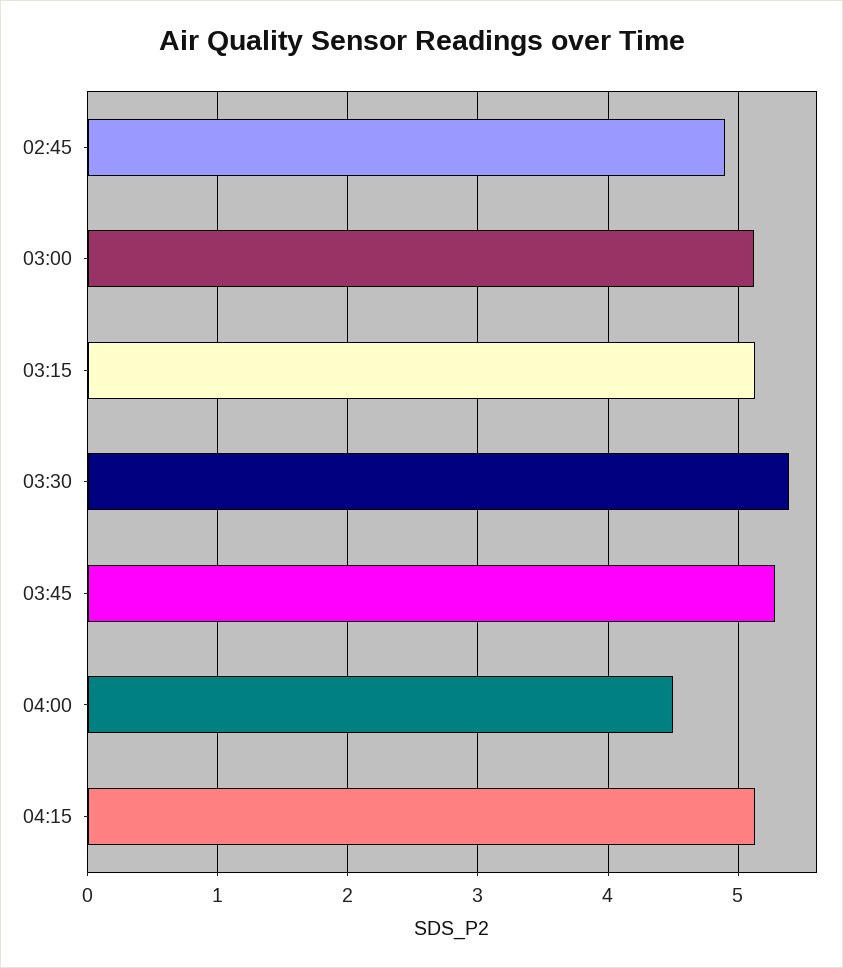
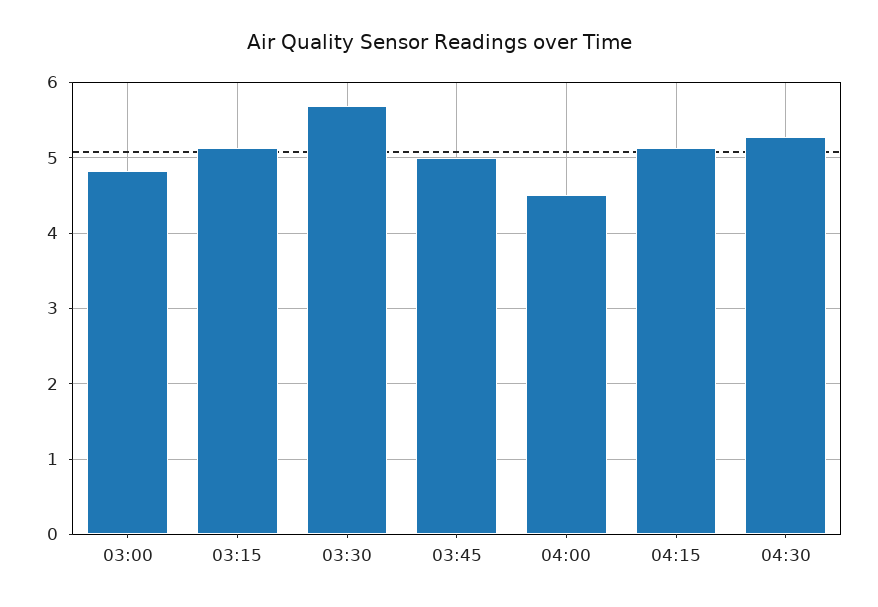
02:45: 4.9 -> none
03:00: 5.1 -> 4.8
03:30: 5.4 -> 5.7
03:45: 5.3 -> 5
04:30: none -> 5.3

